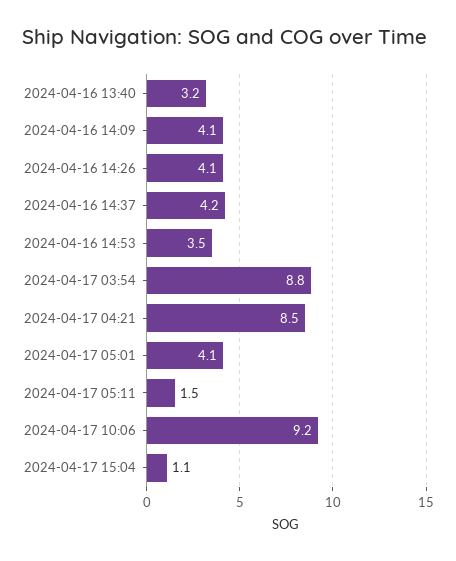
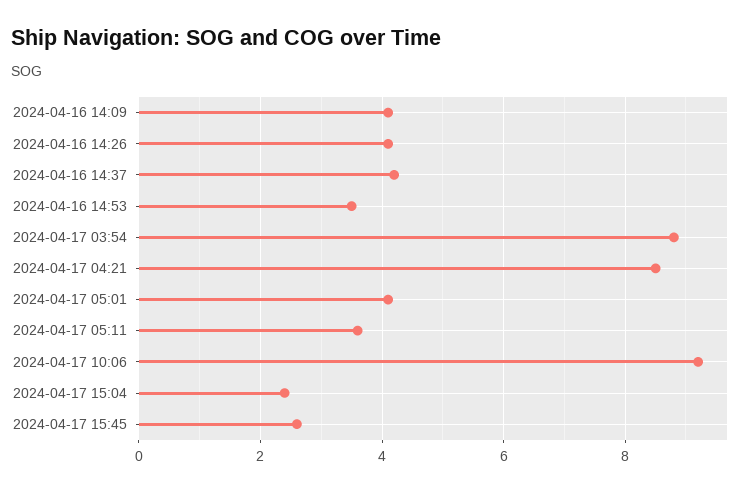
2024-04-16 13:40: 3.2 -> none
2024-04-17 05:11: 1.5 -> 3.5
2024-04-17 15:04: 1.1 -> 2.5
2024-04-17 15:45: none -> 2.5

